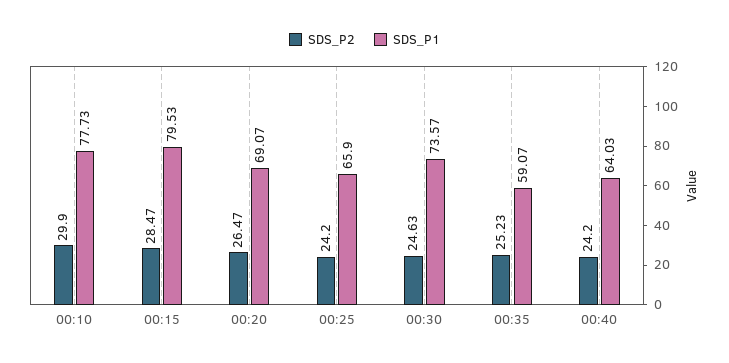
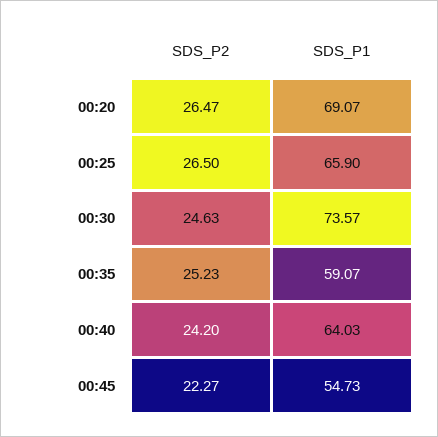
SDS_P2, 00:10: 29.9 -> none
SDS_P1, 00:10: 77.73 -> none
SDS_P2, 00:15: 28.47 -> none
SDS_P1, 00:15: 79.53 -> none
SDS_P2, 00:25: 24.2 -> 26.5
SDS_P2, 00:45: none -> 22.27
SDS_P1, 00:45: none -> 54.73

